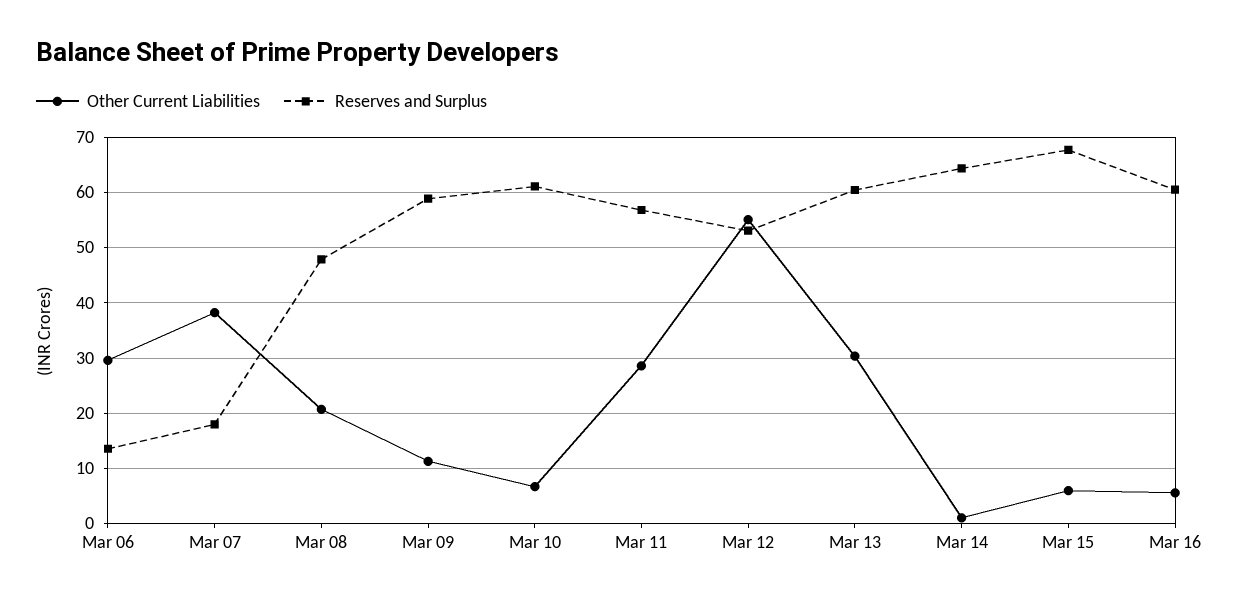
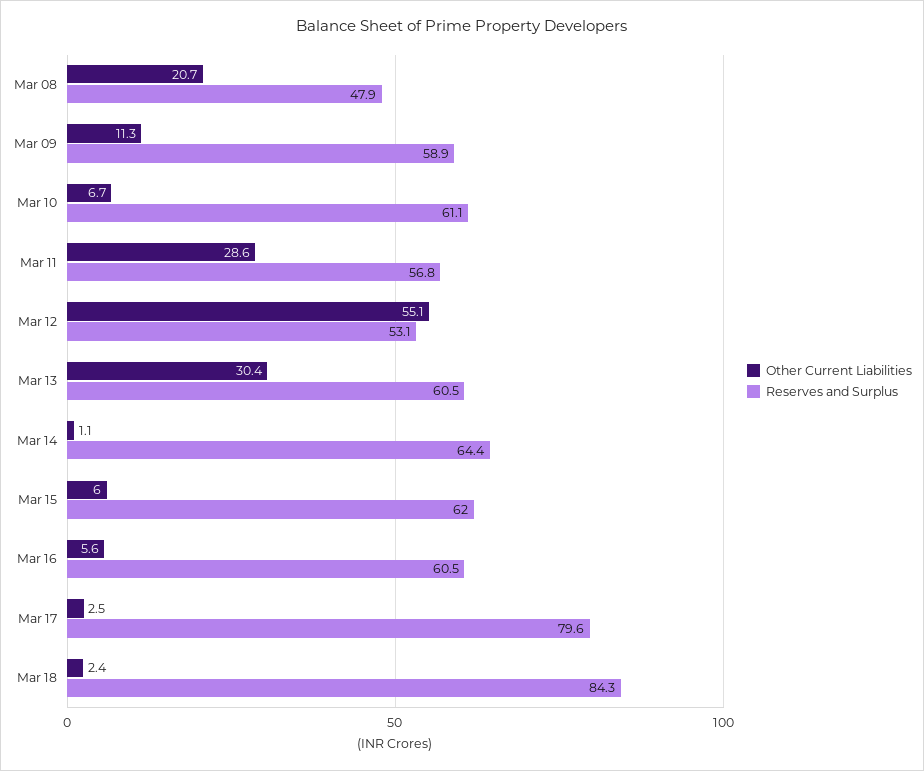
Other Current Liabilities, Mar 06: 30 -> none
Reserves and Surplus, Mar 06: 14 -> none
Other Current Liabilities, Mar 07: 38 -> none
Reserves and Surplus, Mar 07: 18 -> none
Reserves and Surplus, Mar 15: 68 -> 62
Other Current Liabilities, Mar 17: none -> 2.5
Reserves and Surplus, Mar 17: none -> 79.6
Other Current Liabilities, Mar 18: none -> 2.4
Reserves and Surplus, Mar 18: none -> 84.3

